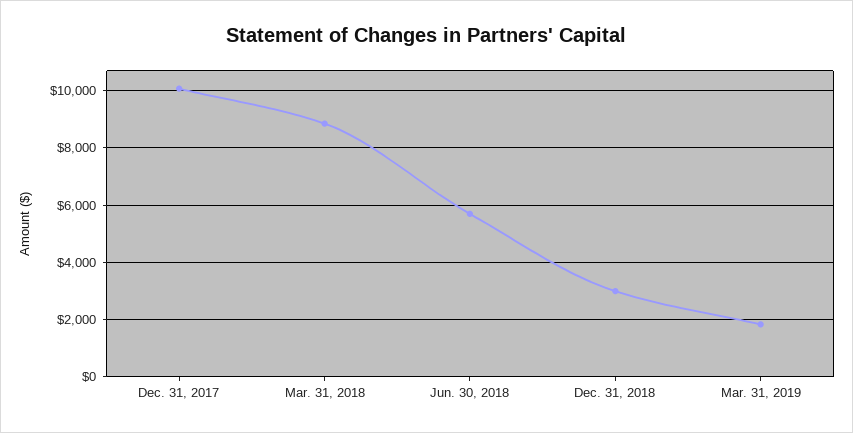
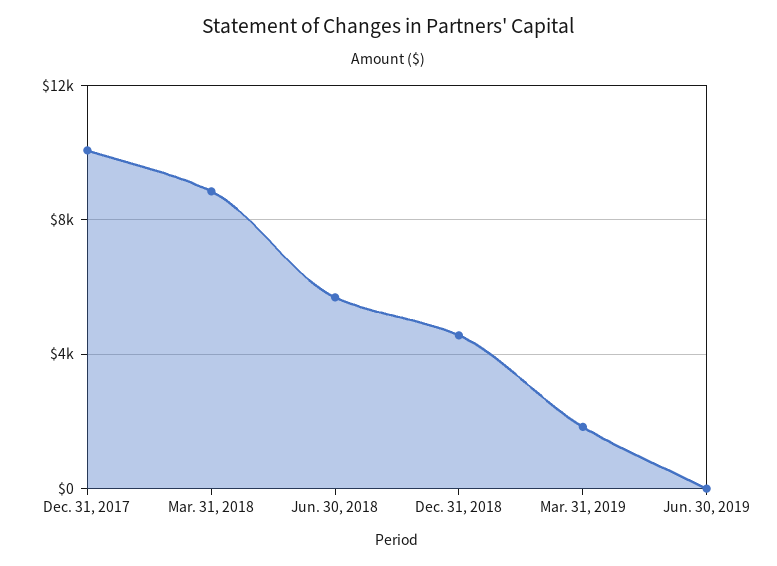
Dec. 31, 2018: 3000 -> 4500
Jun. 30, 2019: none -> 0

